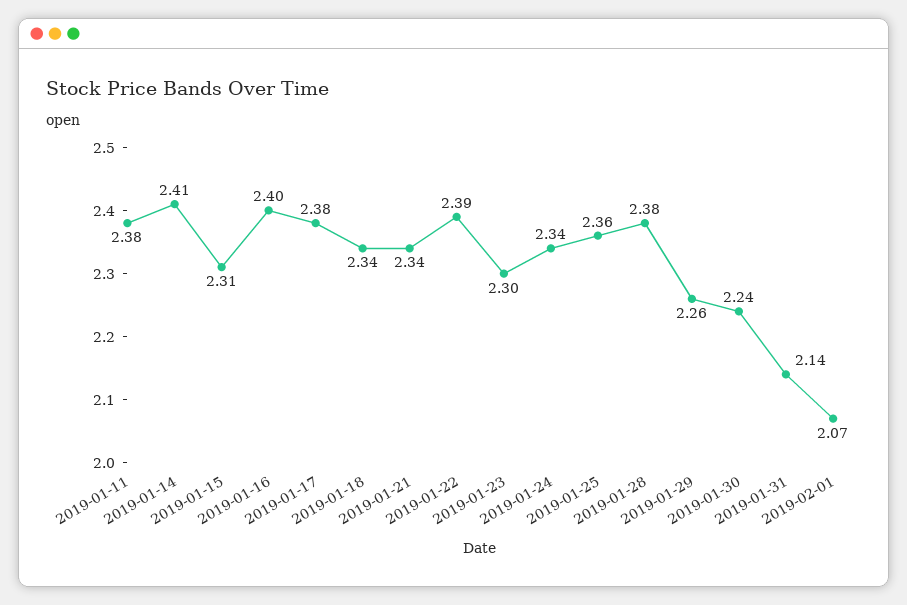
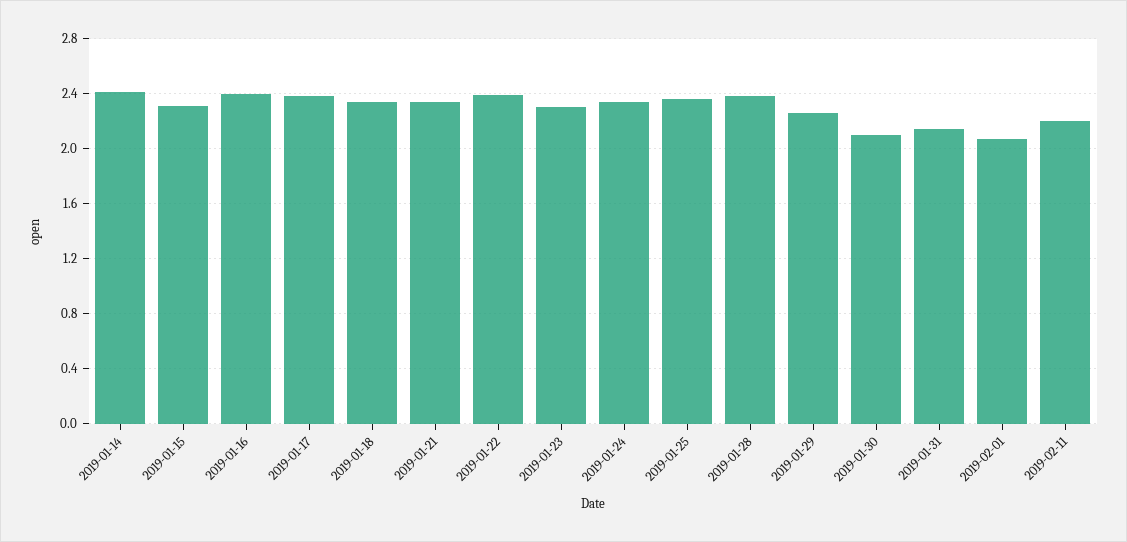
2019-01-11: 2.38 -> none
2019-01-30: 2.24 -> 2.1
2019-02-11: none -> 2.2

